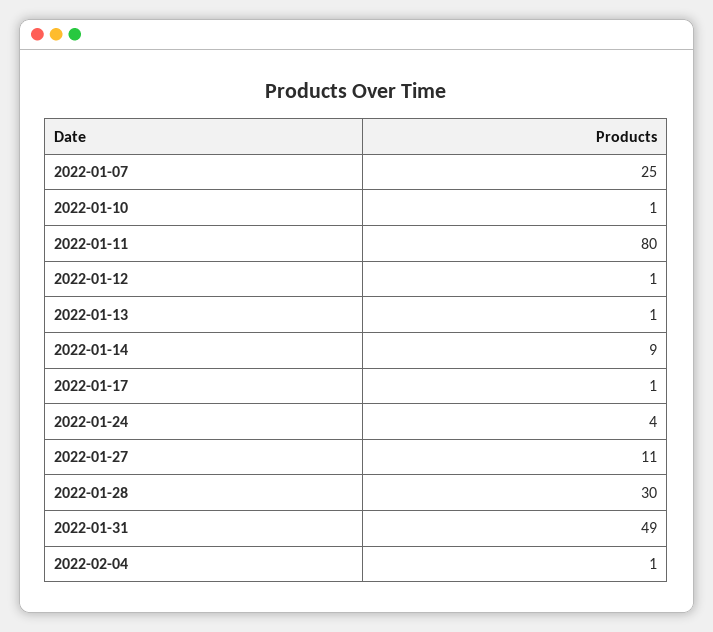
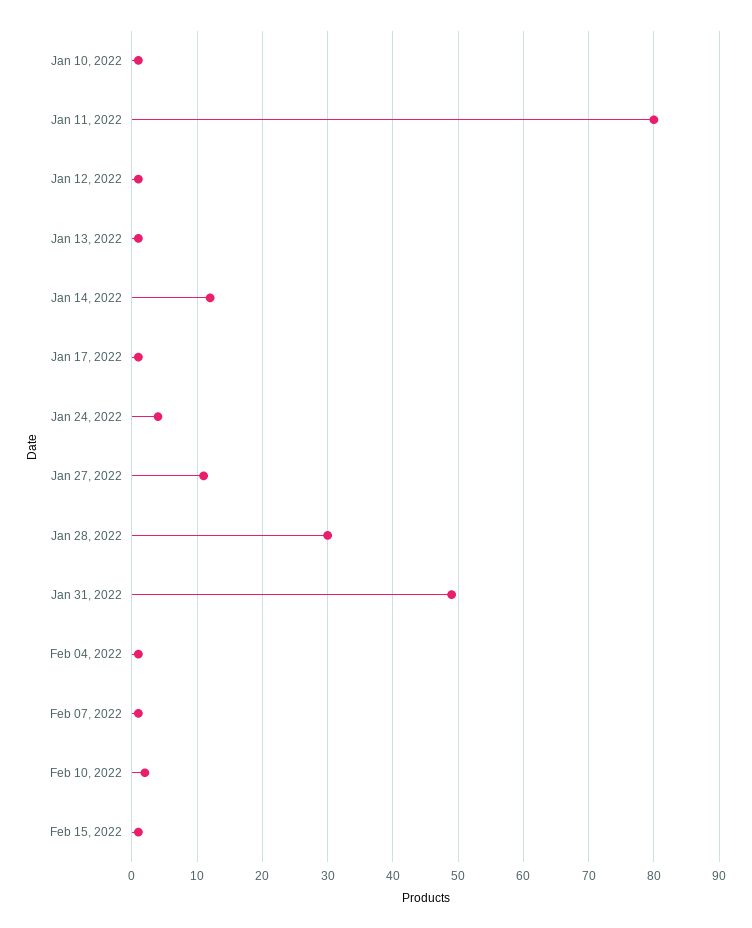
2022-01-07: 25 -> none
2022-01-14: 9 -> 12
Feb 07, 2022: none -> 1
Feb 10, 2022: none -> 2
Feb 15, 2022: none -> 1

